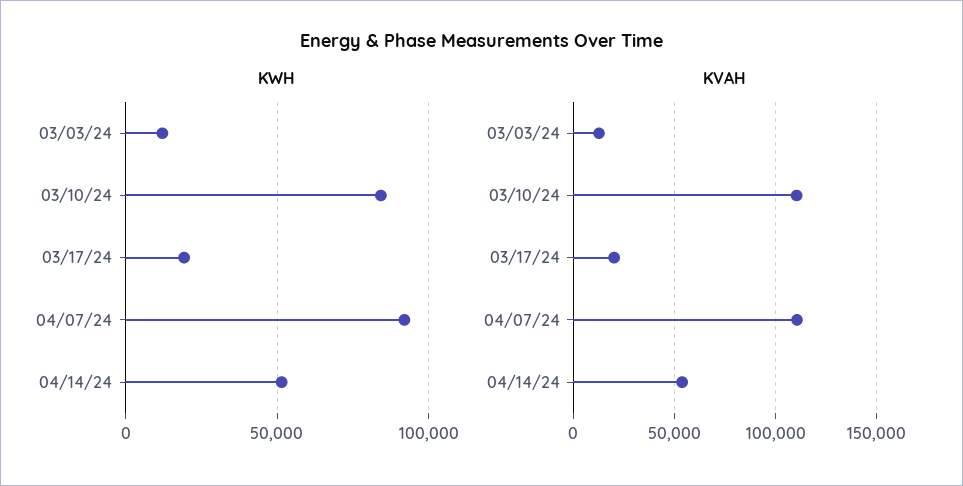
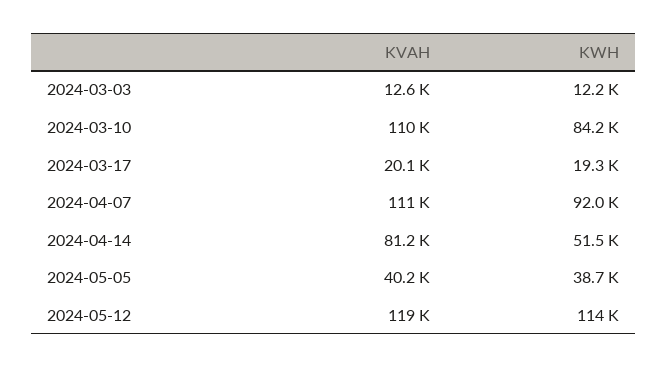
KVAH, 04/14/24: 55000 -> 81200
KVAH, 2024-05-05: none -> 40200
KWH, 2024-05-05: none -> 38700
KVAH, 2024-05-12: none -> 119000
KWH, 2024-05-12: none -> 114000

